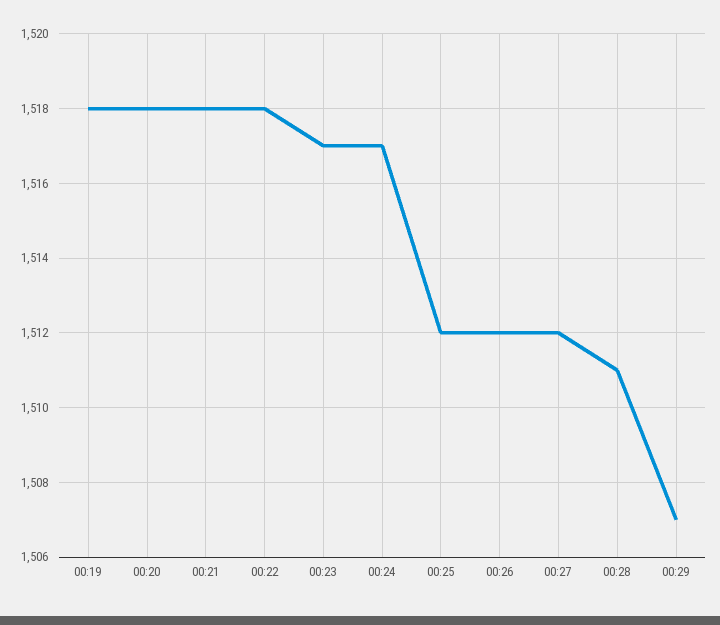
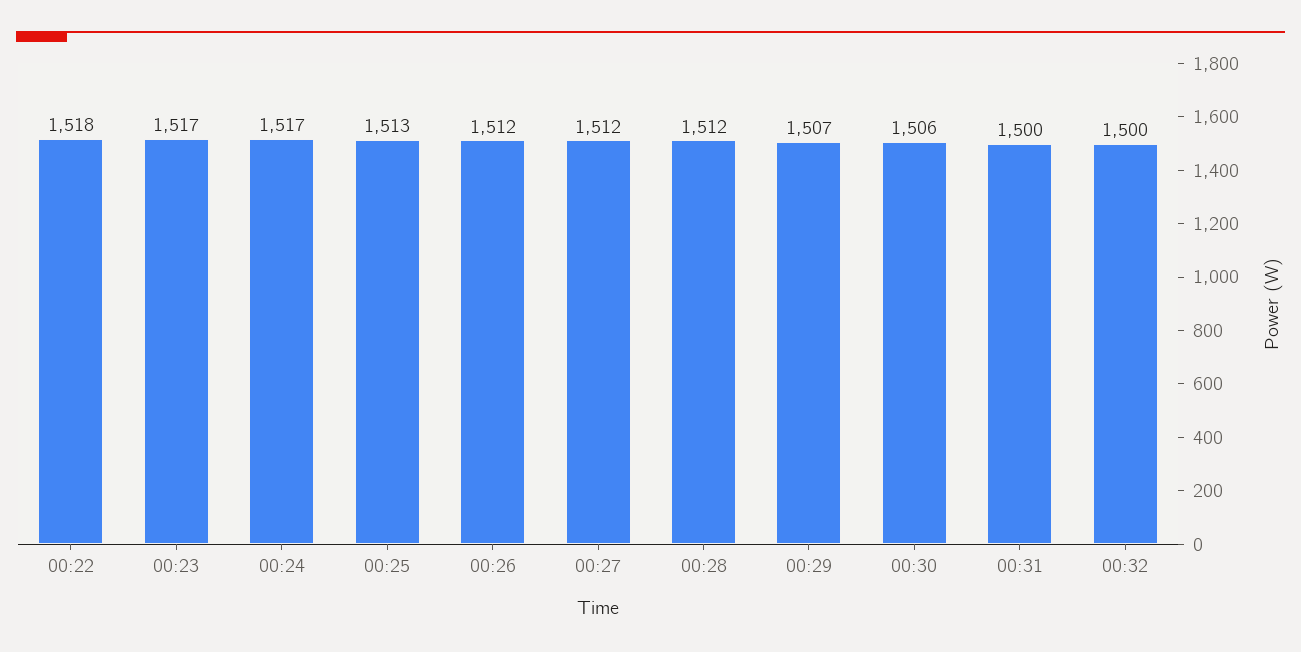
00:19: 1518 -> none
00:20: 1518 -> none
00:21: 1518 -> none
00:25: 1512 -> 1513
00:28: 1511 -> 1512
00:30: none -> 1506
00:31: none -> 1500
00:32: none -> 1500

